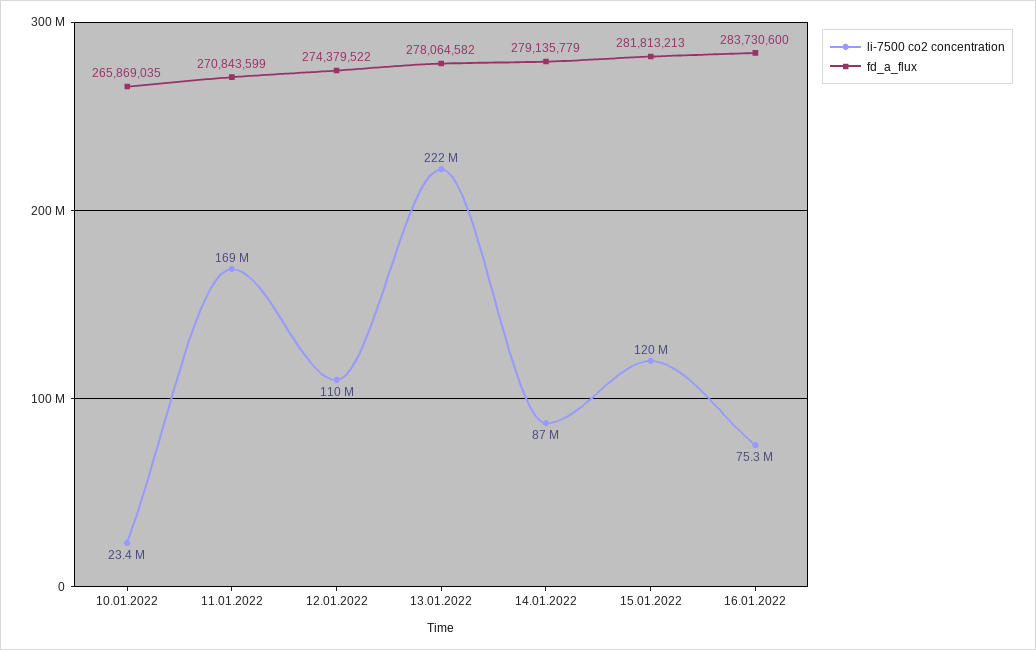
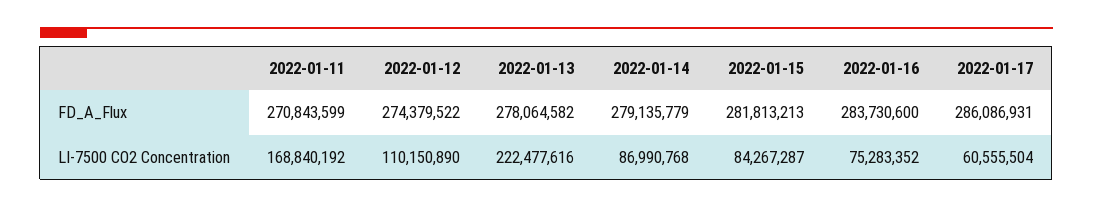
li-7500 co2 concentration, 10.01.2022: 23400000 -> none
fd_a_flux, 10.01.2022: 265869035 -> none
li-7500 co2 concentration, 15.01.2022: 120000000 -> 84267287
fd_a_flux, 2022-01-17: none -> 286086931
li-7500 co2 concentration, 2022-01-17: none -> 60555504

